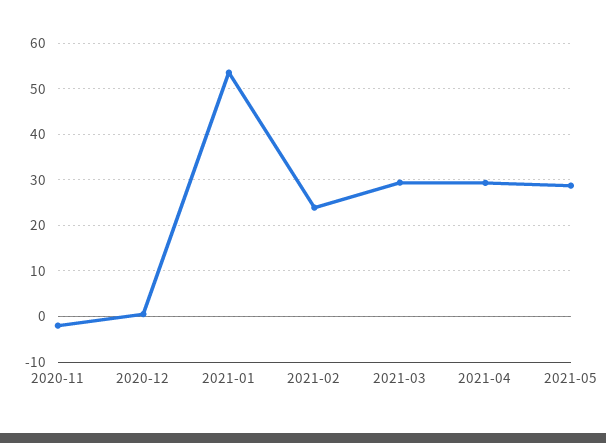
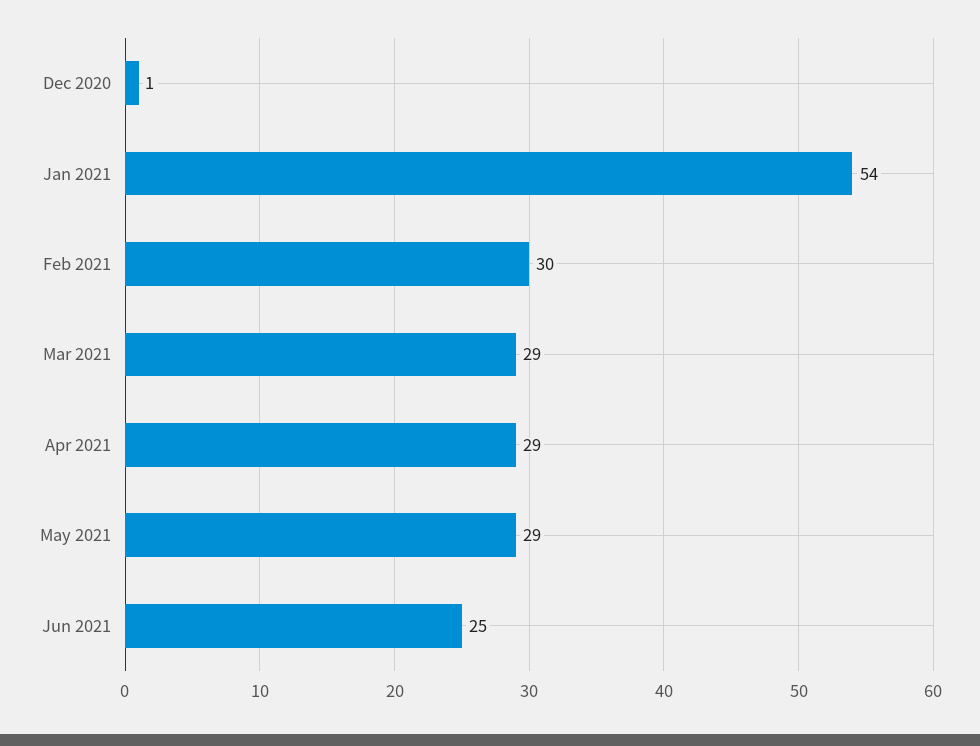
2020-11: -2 -> none
2021-02: 24 -> 30
Jun 2021: none -> 25

